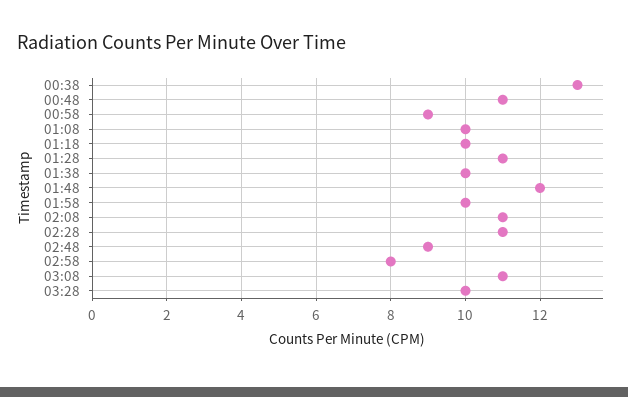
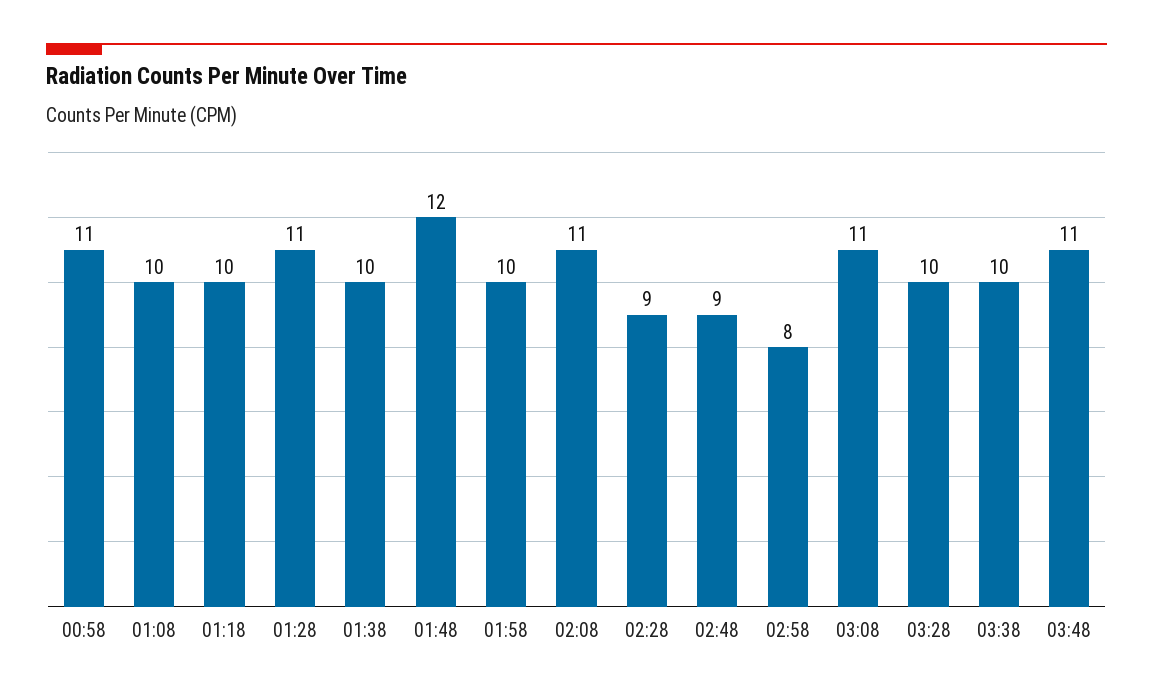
00:38: 13 -> none
00:48: 11 -> none
00:58: 9 -> 11
02:28: 11 -> 9
03:38: none -> 10
03:48: none -> 11

